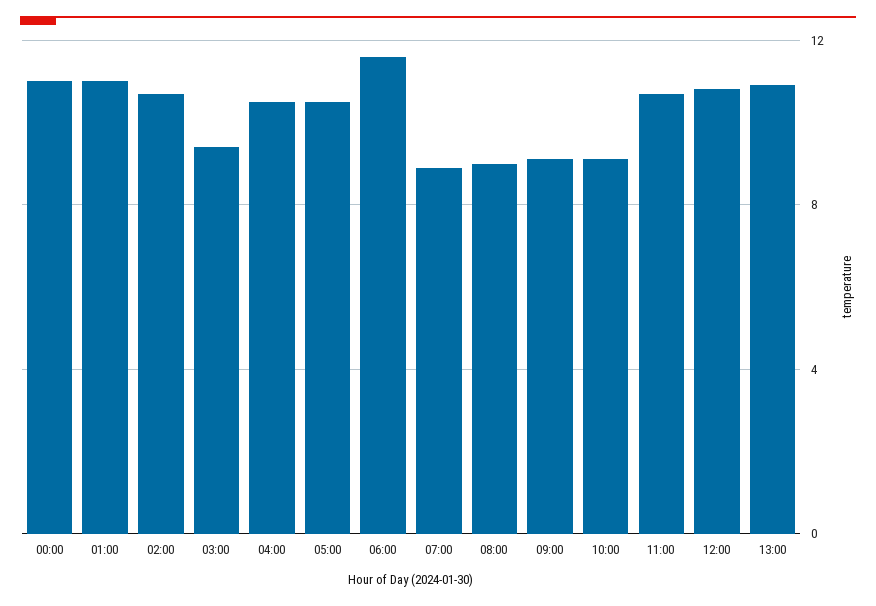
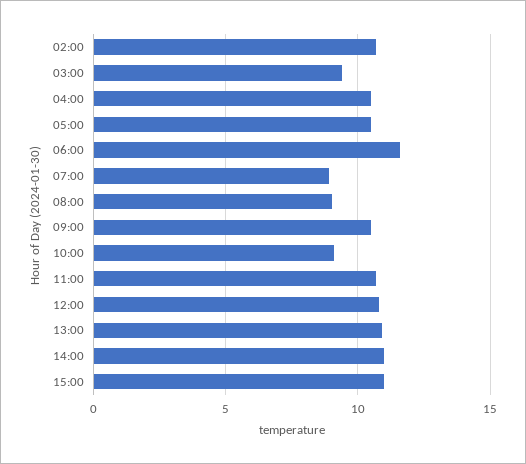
00:00: 11 -> none
01:00: 11 -> none
09:00: 9 -> 10.5
14:00: none -> 11
15:00: none -> 11

